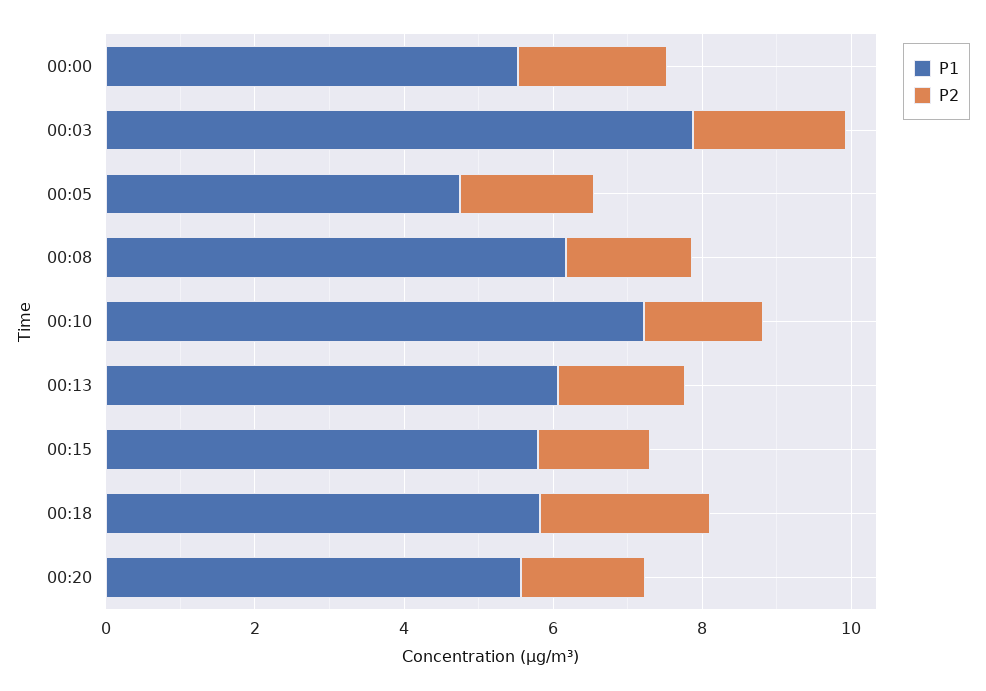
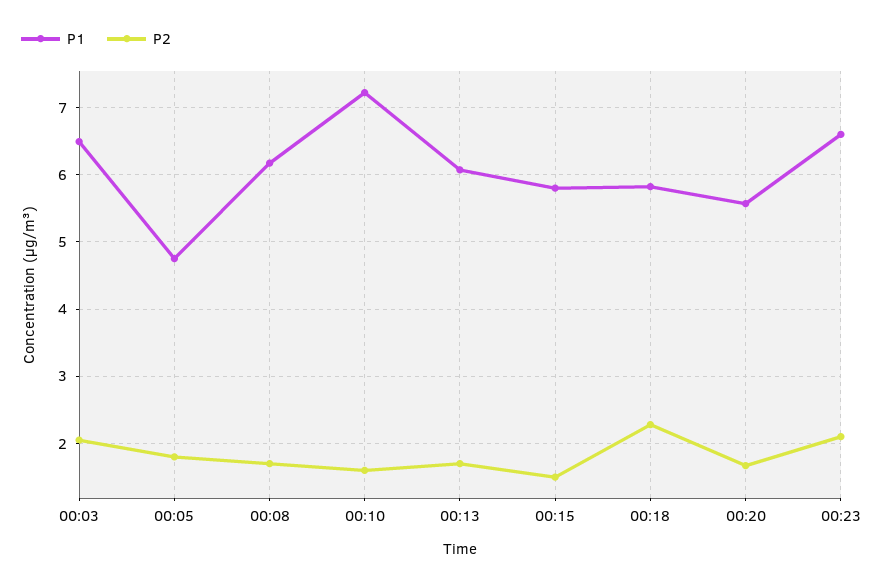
P1, 00:00: 5.5 -> none
P2, 00:00: 2 -> none
P1, 00:03: 8 -> 6.5
P1, 00:23: none -> 6.6
P2, 00:23: none -> 2.1

